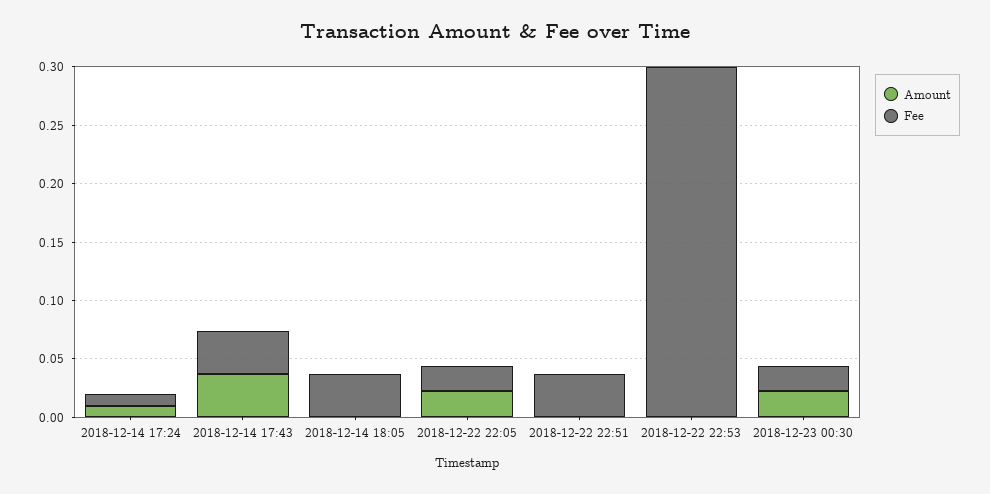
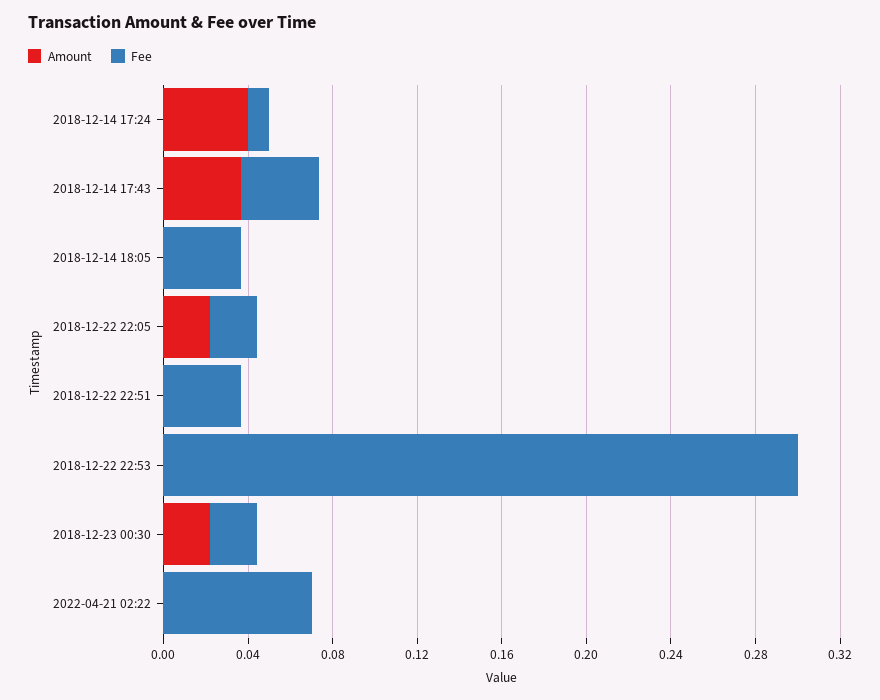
Amount, 2018-12-14 17:24: 0.01 -> 0.04
Amount, 2022-04-21 02:22: none -> 0
Fee, 2022-04-21 02:22: none -> 0.07

